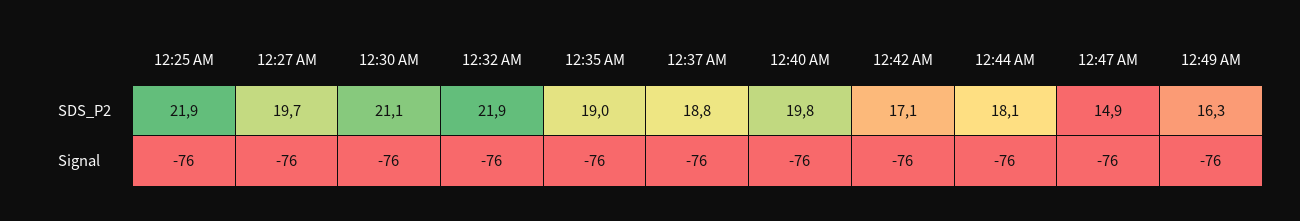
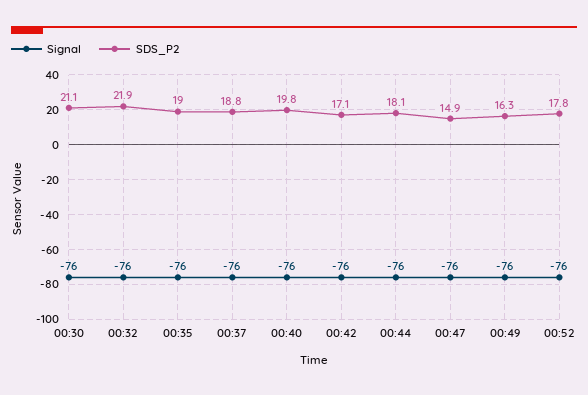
SDS_P2, 12:25 AM: 21.9 -> none
SDS_P2, 12:27 AM: 19.7 -> none
Signal, 12:25 AM: -76 -> none
Signal, 12:27 AM: -76 -> none
Signal, 00:52: none -> -76
SDS_P2, 00:52: none -> 17.8

